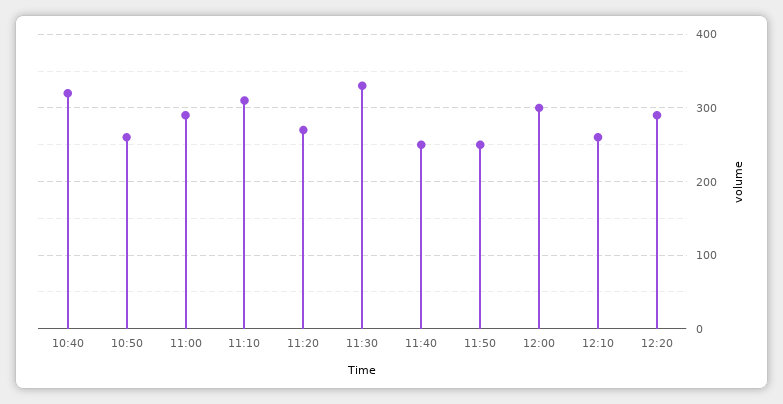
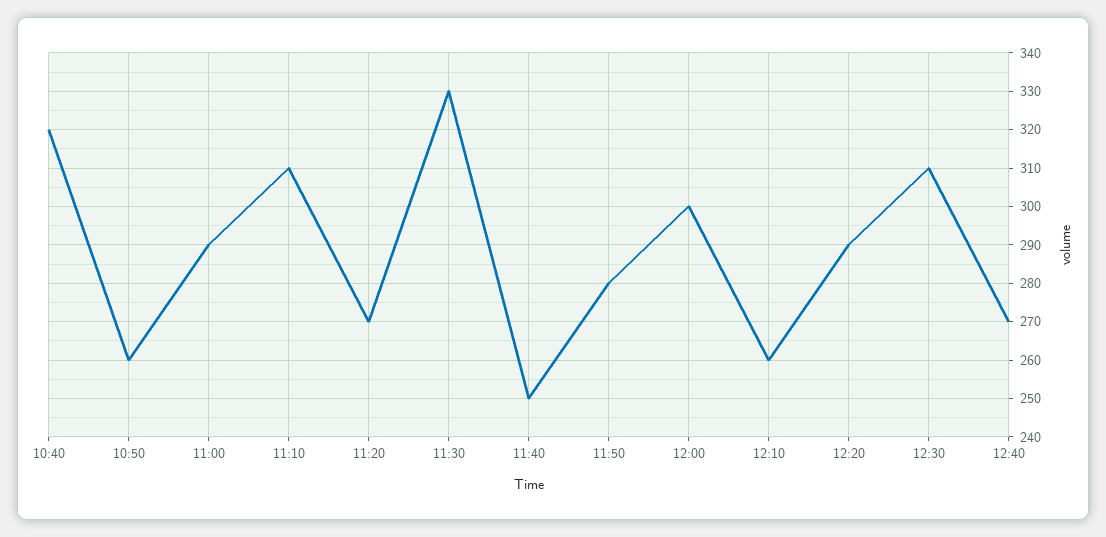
11:50: 250 -> 280
12:30: none -> 310
12:40: none -> 270

